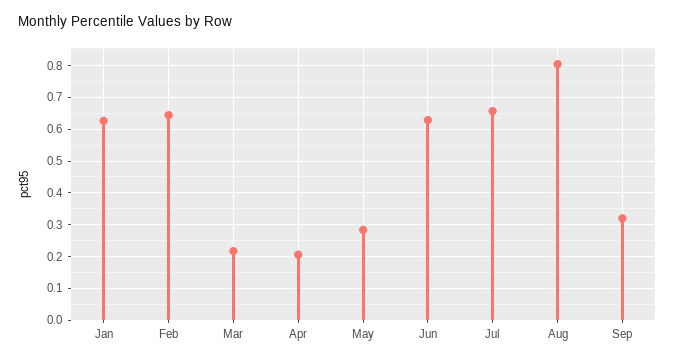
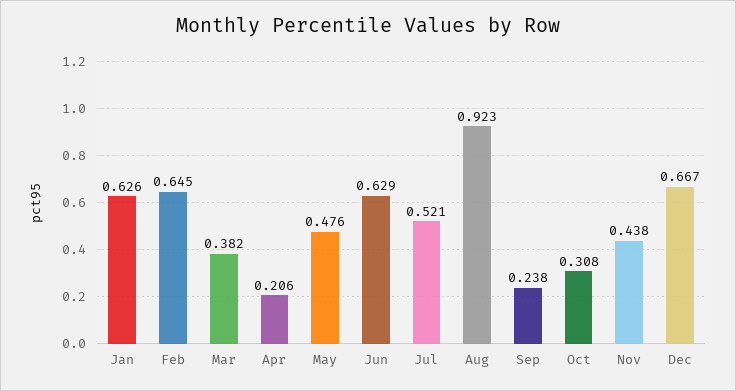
Mar: 0.22 -> 0.382
May: 0.28 -> 0.476
Jul: 0.66 -> 0.521
Aug: 0.8 -> 0.923
Sep: 0.32 -> 0.238
Oct: none -> 0.308
Nov: none -> 0.438
Dec: none -> 0.667

